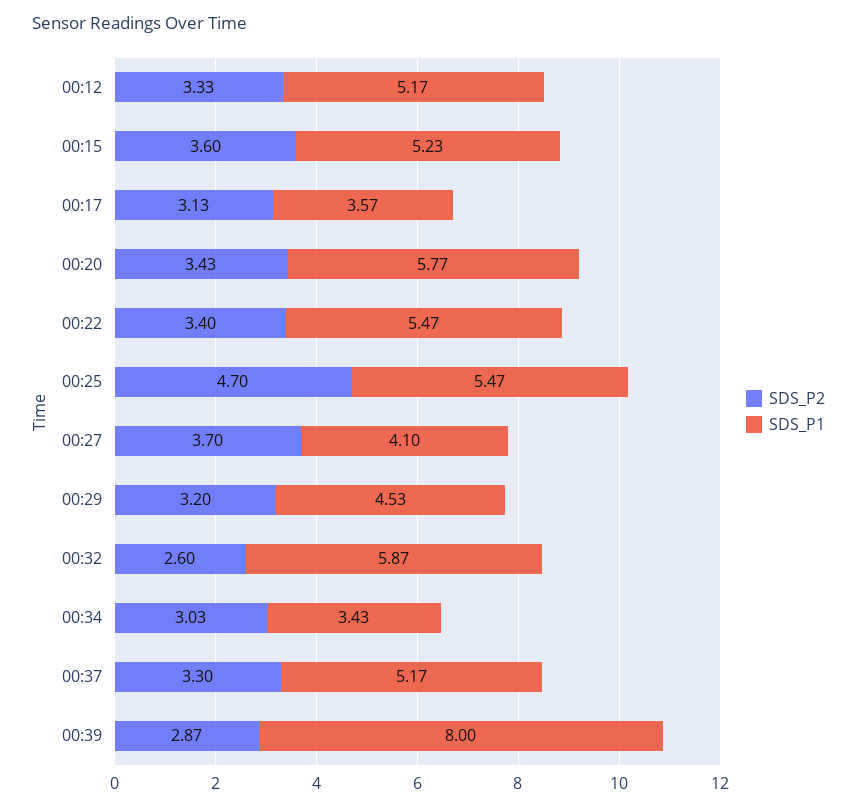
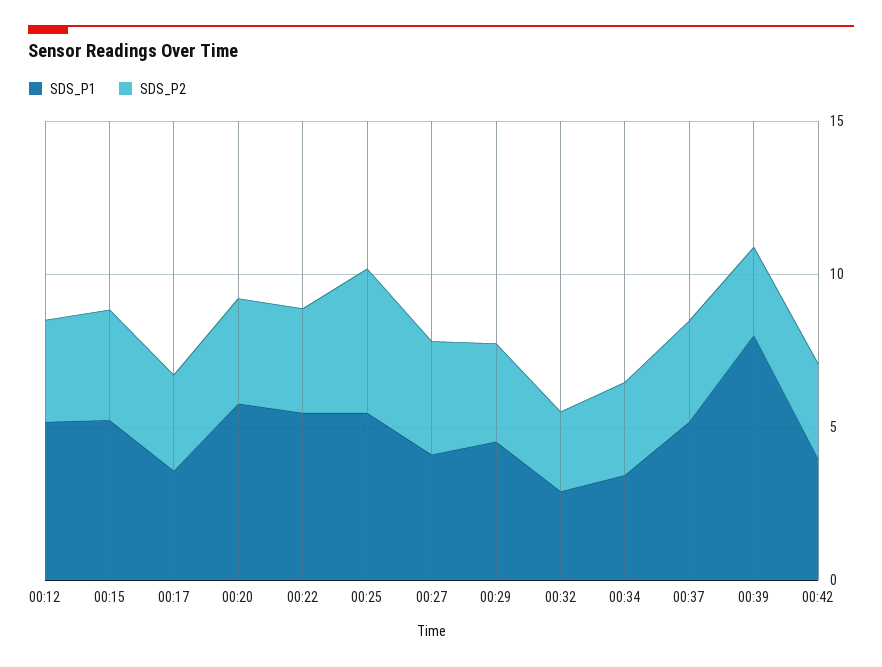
SDS_P1, 00:32: 5.87 -> 3
SDS_P1, 00:42: none -> 4
SDS_P2, 00:42: none -> 3

